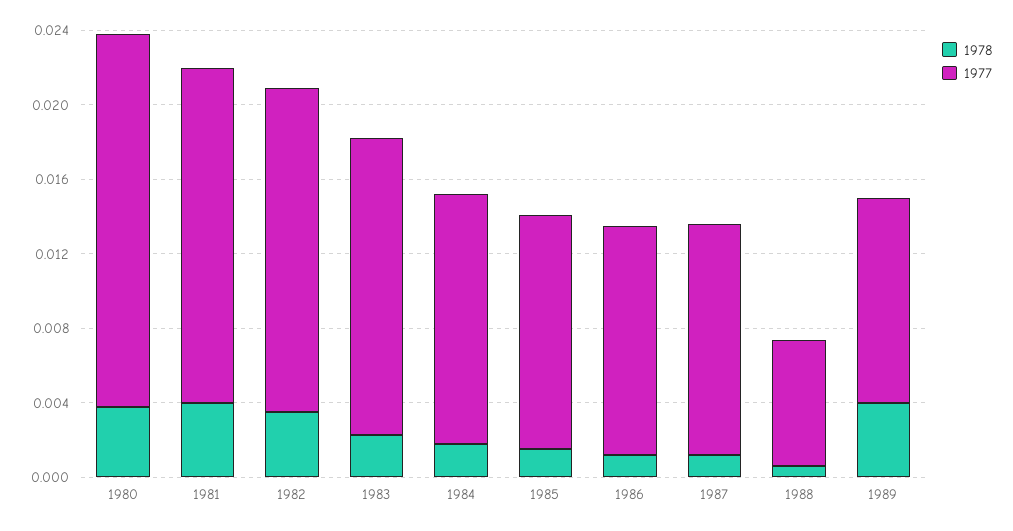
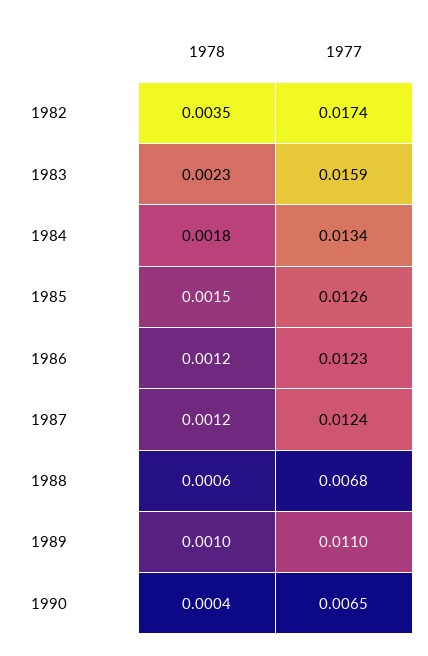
1978, 1980: 0.004 -> none
1977, 1980: 0.02 -> none
1978, 1981: 0.004 -> none
1977, 1981: 0.018 -> none
1978, 1989: 0.004 -> 0.001
1978, 1990: none -> 0.0004
1977, 1990: none -> 0.0065

